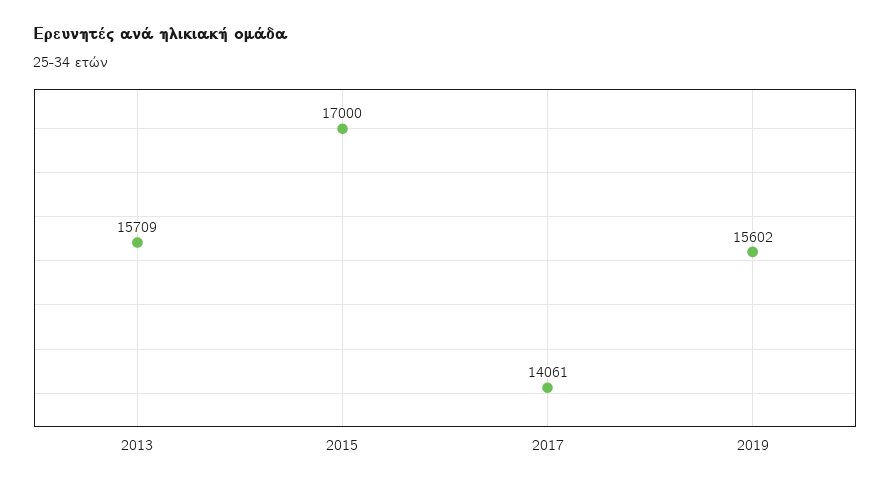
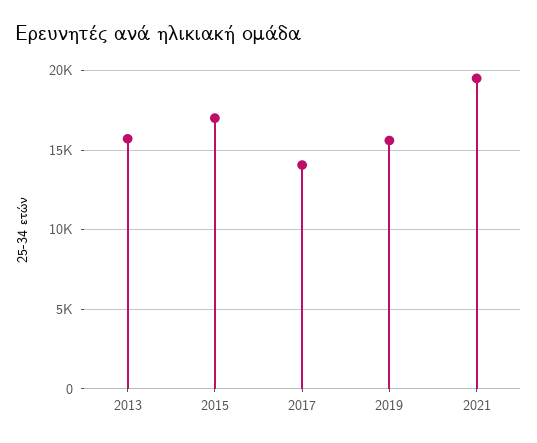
2021: none -> 19500

